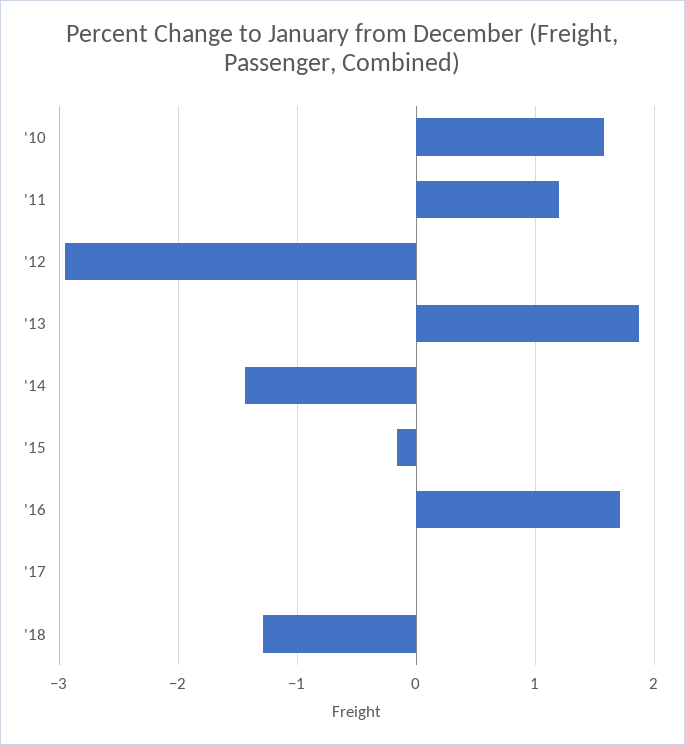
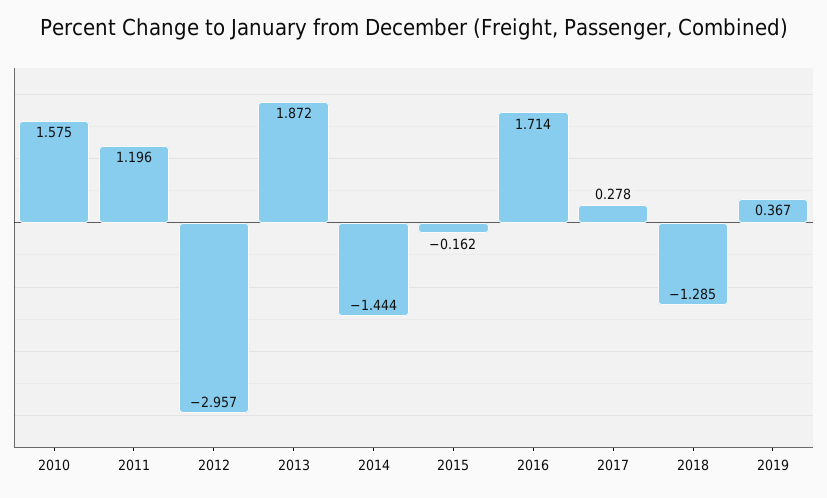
'17: 0 -> 0.278
2019: none -> 0.367

